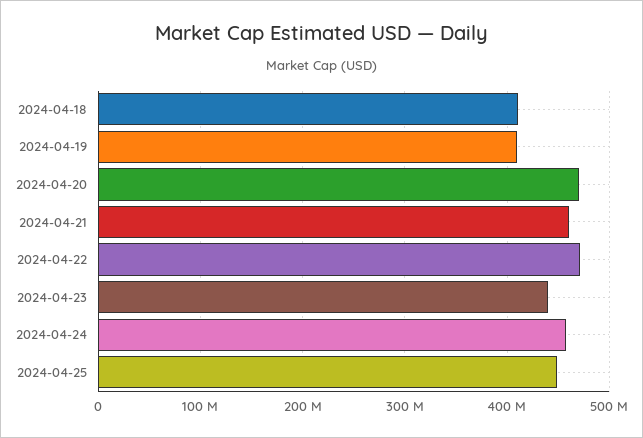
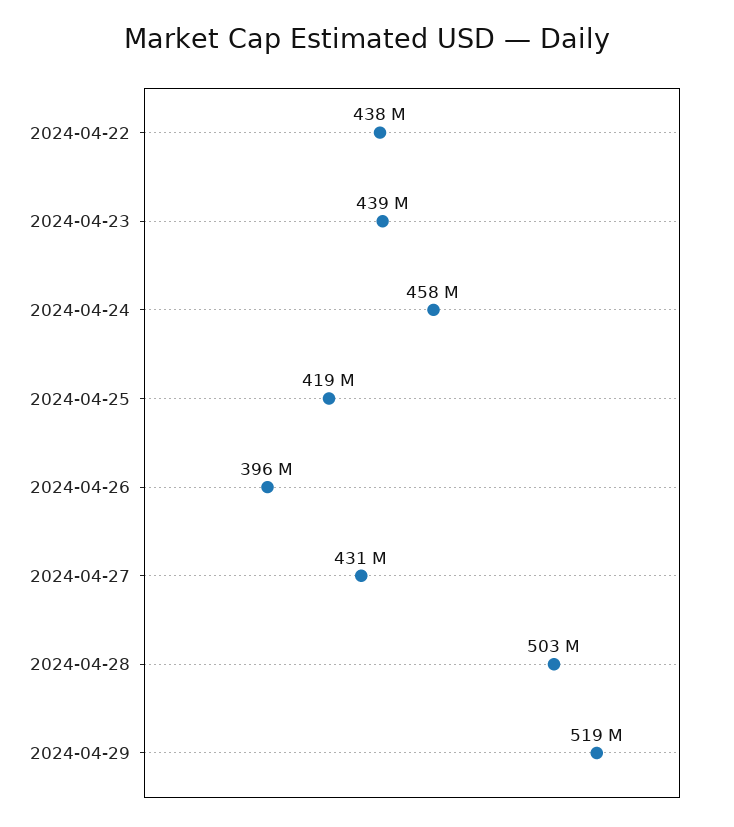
2024-04-18: 410000000 -> none
2024-04-19: 410000000 -> none
2024-04-20: 470000000 -> none
2024-04-21: 460000000 -> none
2024-04-22: 470000000 -> 438000000
2024-04-25: 450000000 -> 419000000
2024-04-26: none -> 396000000
2024-04-27: none -> 431000000
2024-04-28: none -> 503000000
2024-04-29: none -> 519000000

